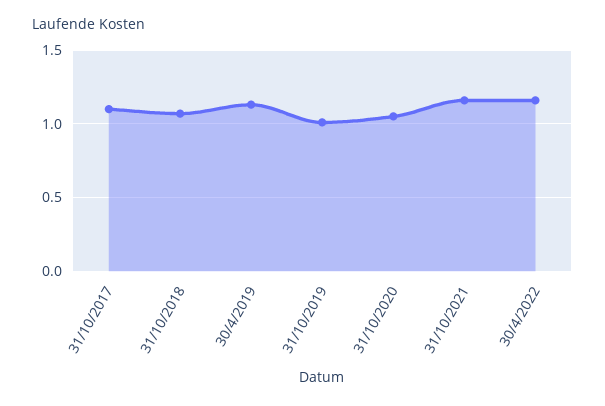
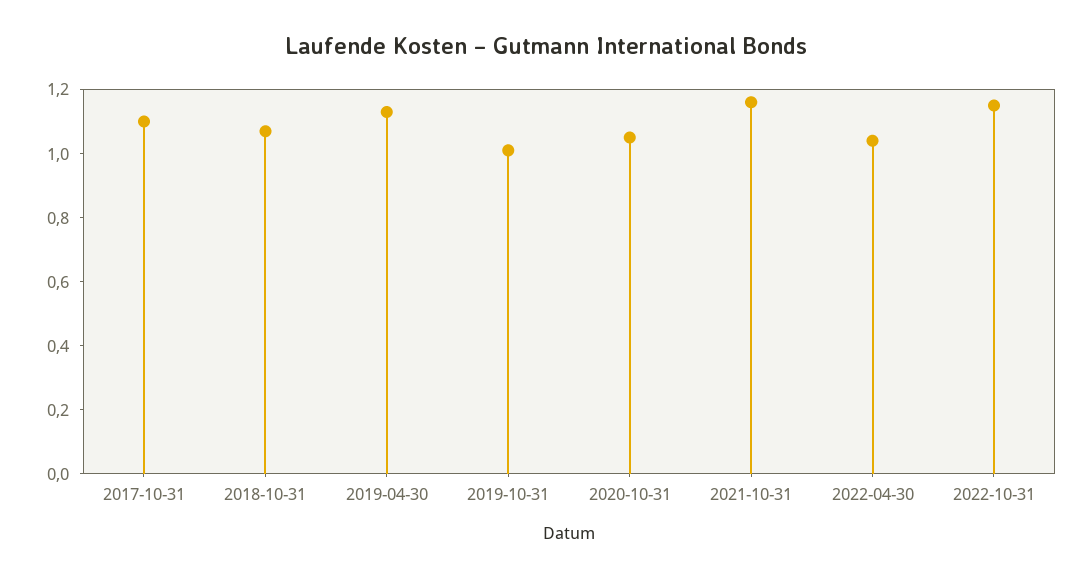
30/4/2022: 1.15 -> 1.05
2022-10-31: none -> 1.15

